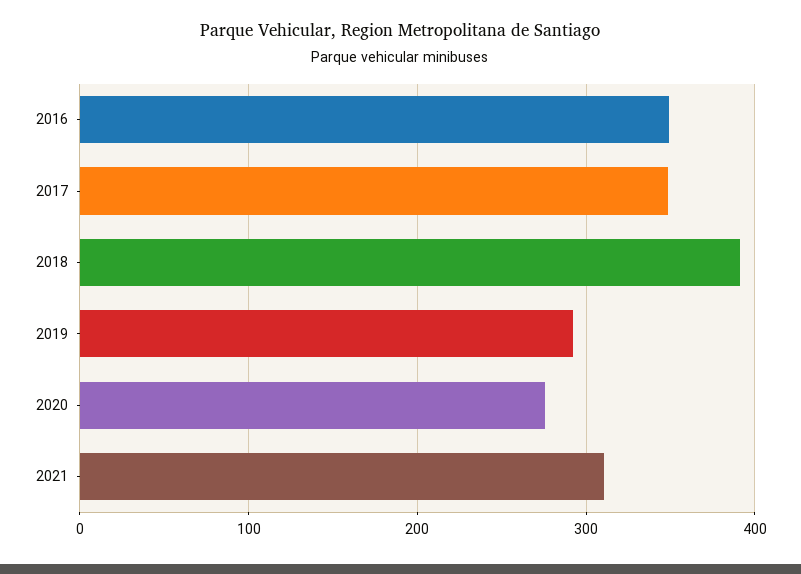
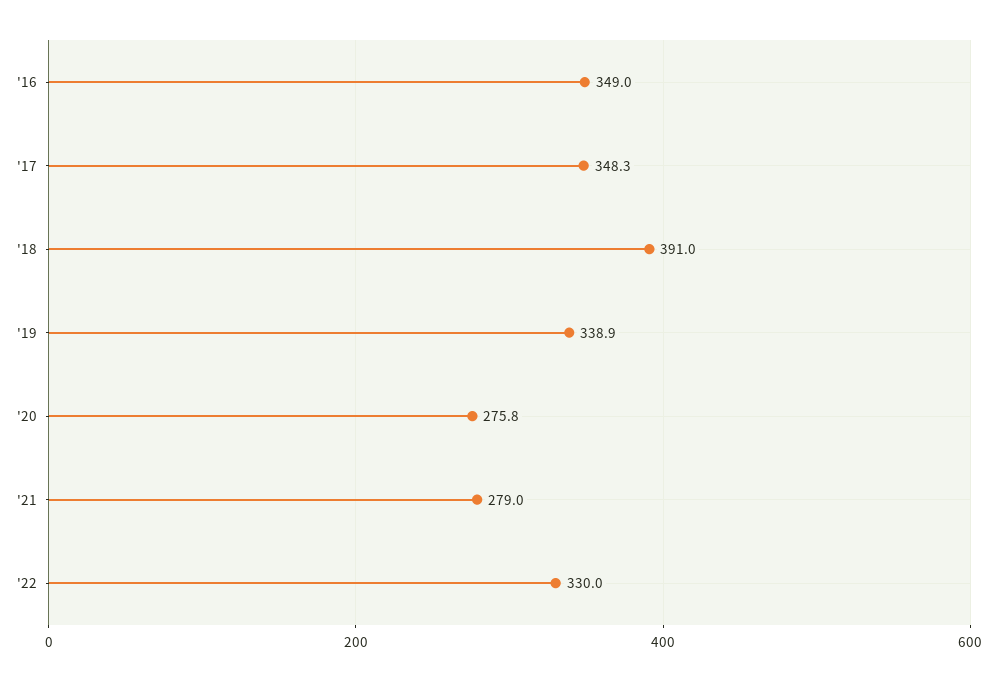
2019: 290 -> 338.9
2021: 310 -> 279
'22: none -> 330

